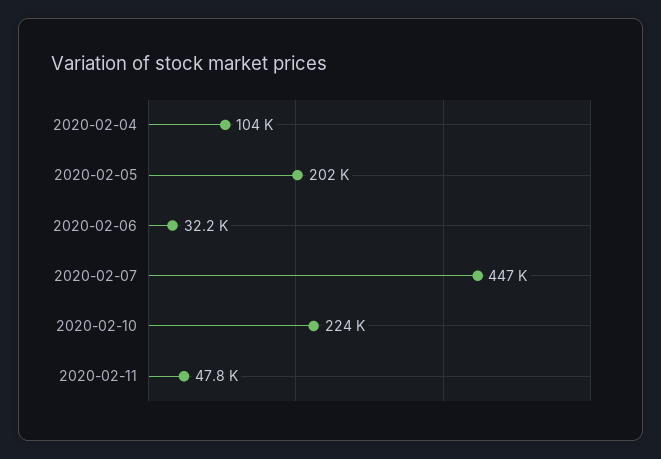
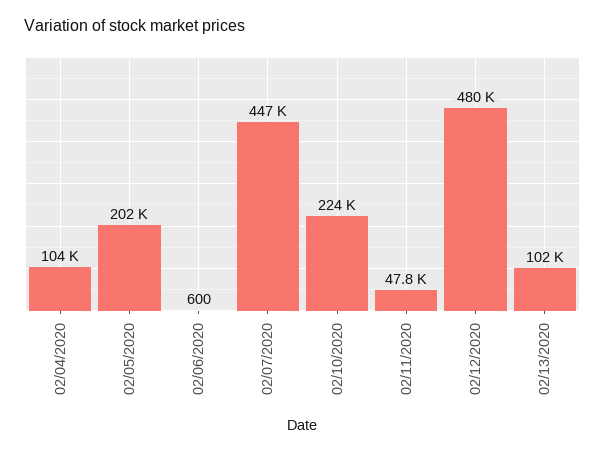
2020-02-06: 32200 -> 600
02/12/2020: none -> 480000
02/13/2020: none -> 102000

